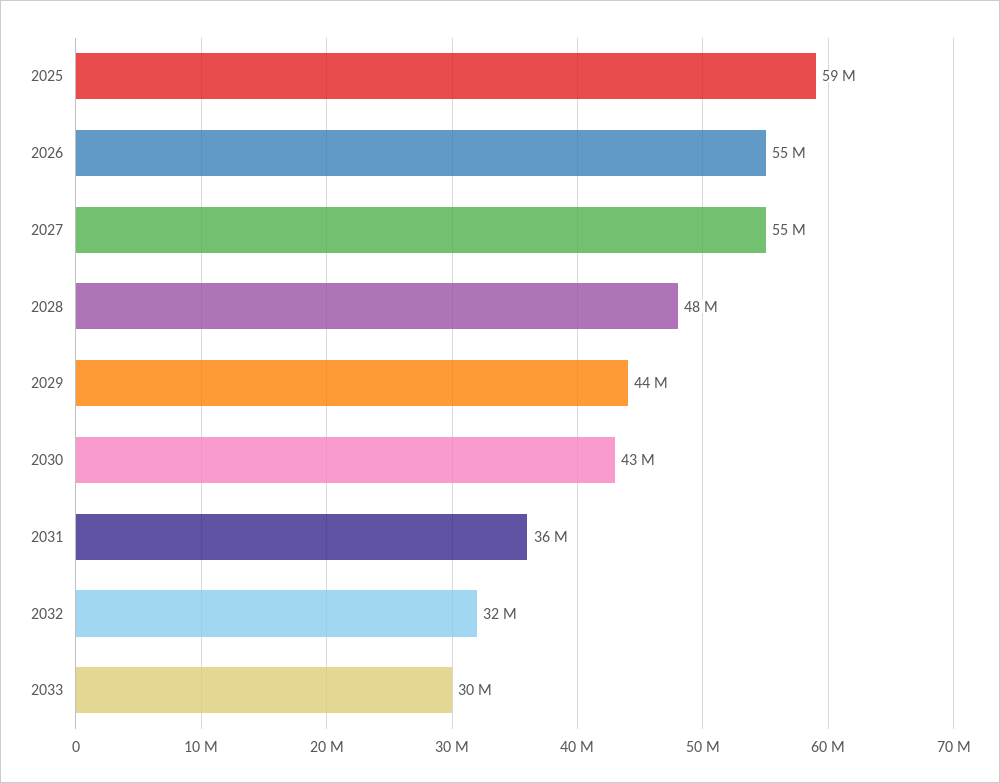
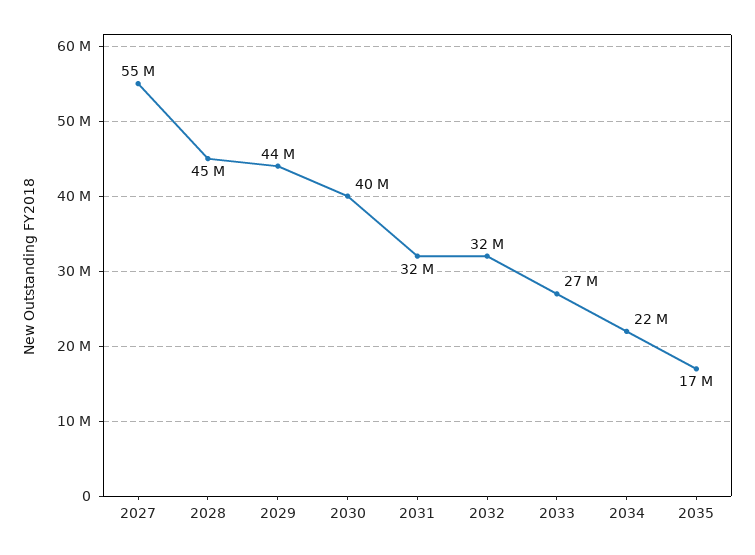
2025: 59000000 -> none
2026: 55000000 -> none
2028: 48000000 -> 45000000
2030: 43000000 -> 40000000
2031: 36000000 -> 32000000
2033: 30000000 -> 27000000
2034: none -> 22000000
2035: none -> 17000000

